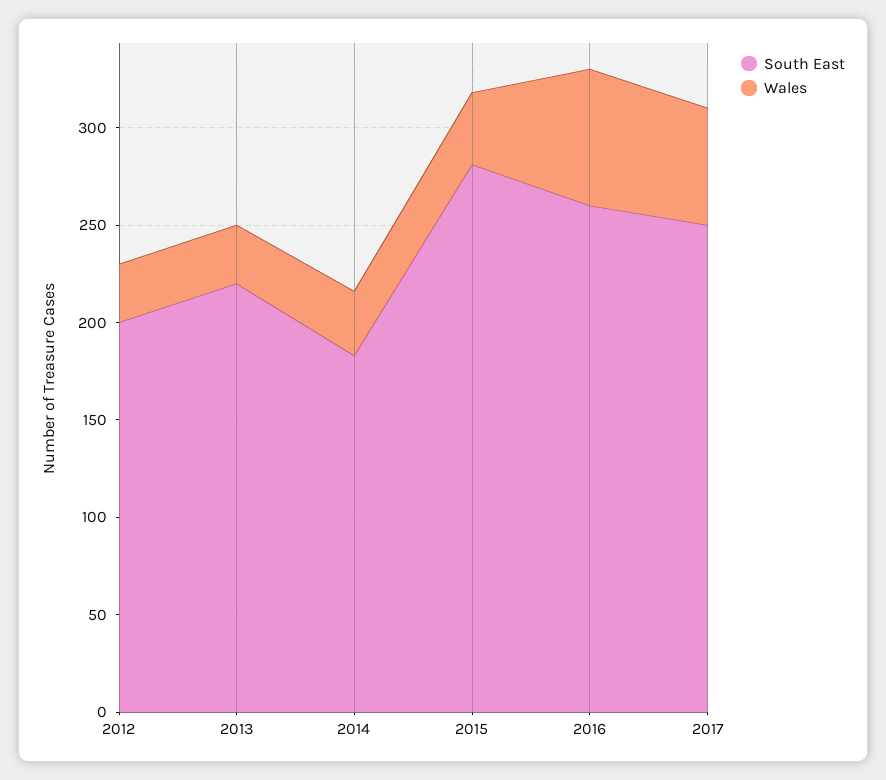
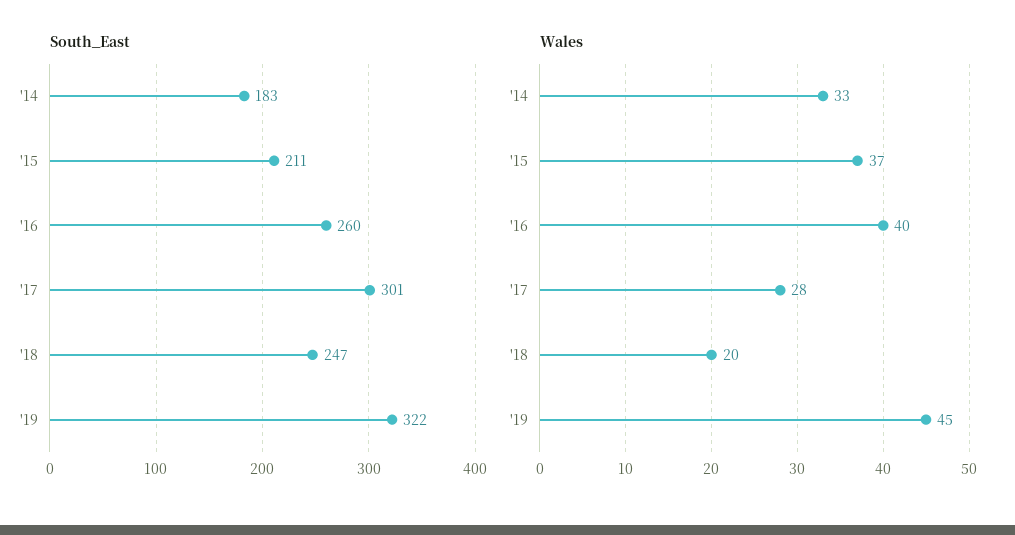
South East, 2012: 200 -> none
Wales, 2012: 30 -> none
South East, 2013: 220 -> none
Wales, 2013: 30 -> none
South East, 2015: 280 -> 211
Wales, 2016: 70 -> 40
South East, 2017: 250 -> 301
Wales, 2017: 60 -> 28
South East, '18: none -> 247
South East, '19: none -> 322
Wales, '18: none -> 20
Wales, '19: none -> 45

